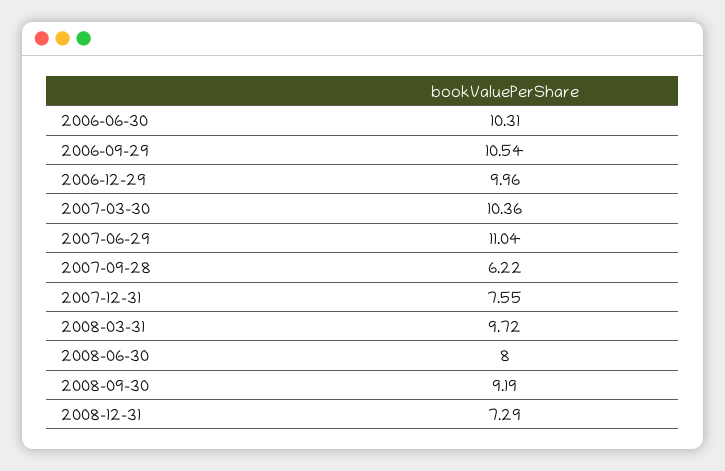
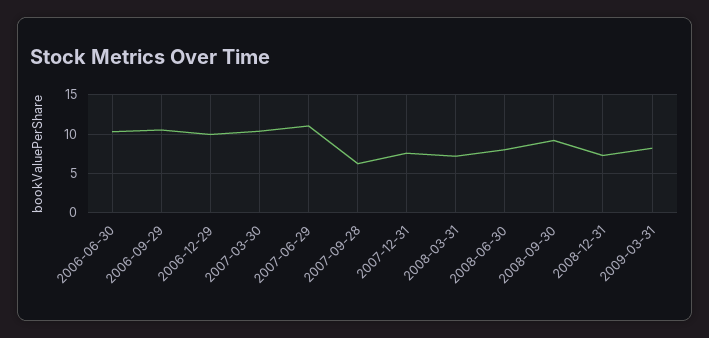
2008-03-31: 9.72 -> 7
2009-03-31: none -> 8

